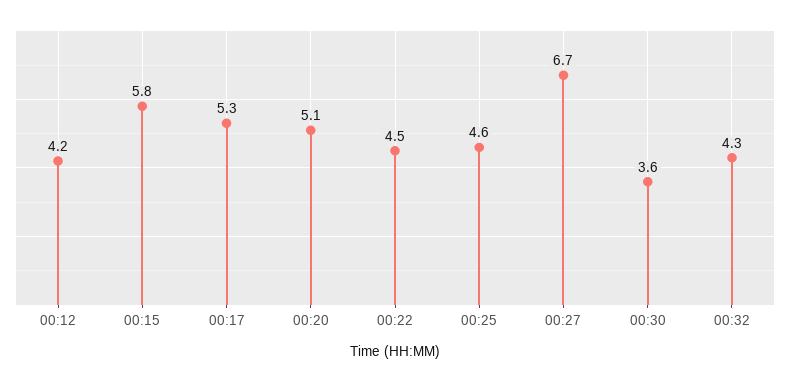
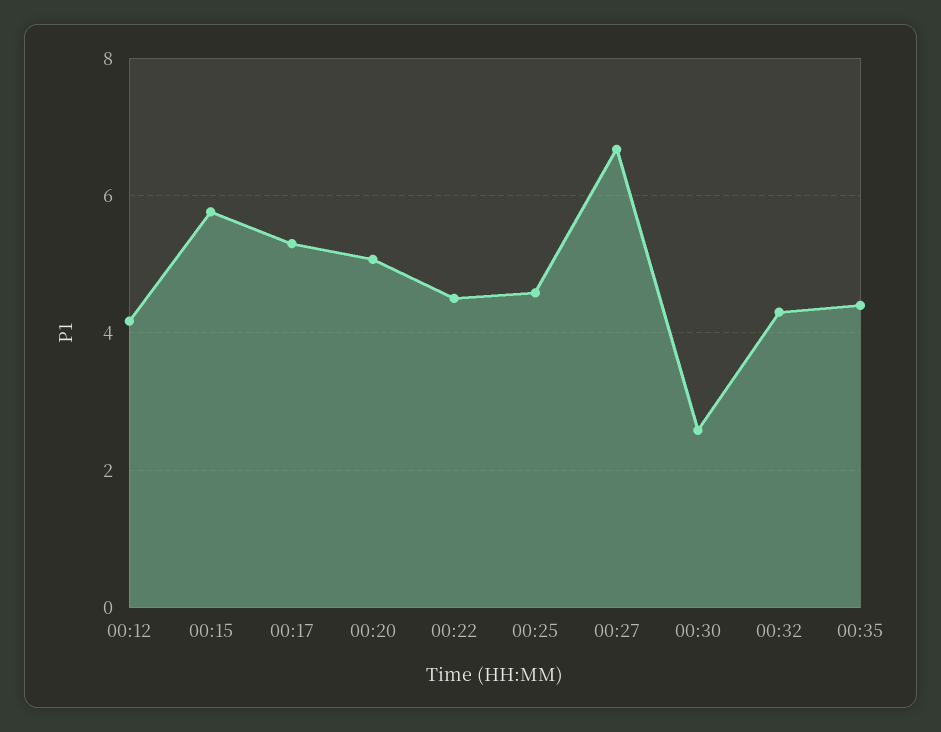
00:30: 3.6 -> 2.6
00:35: none -> 4.4

